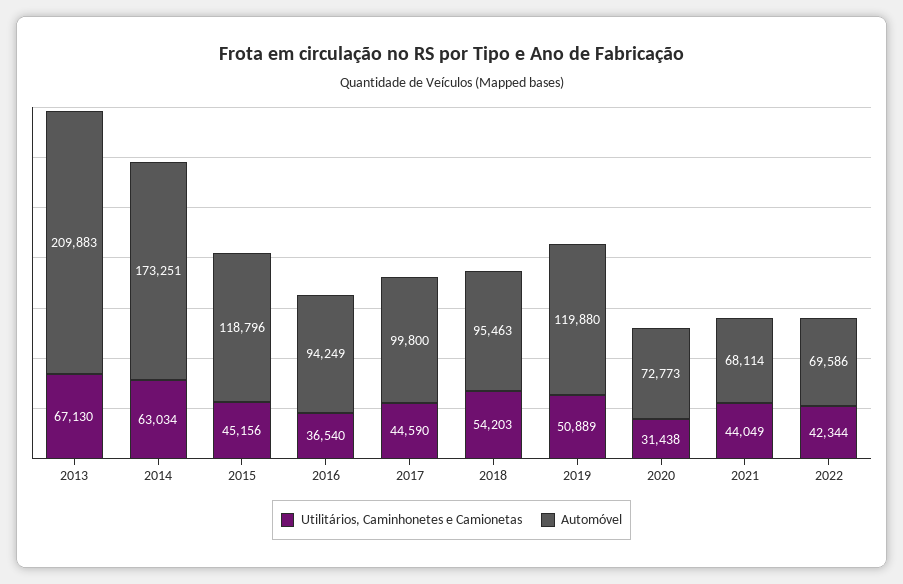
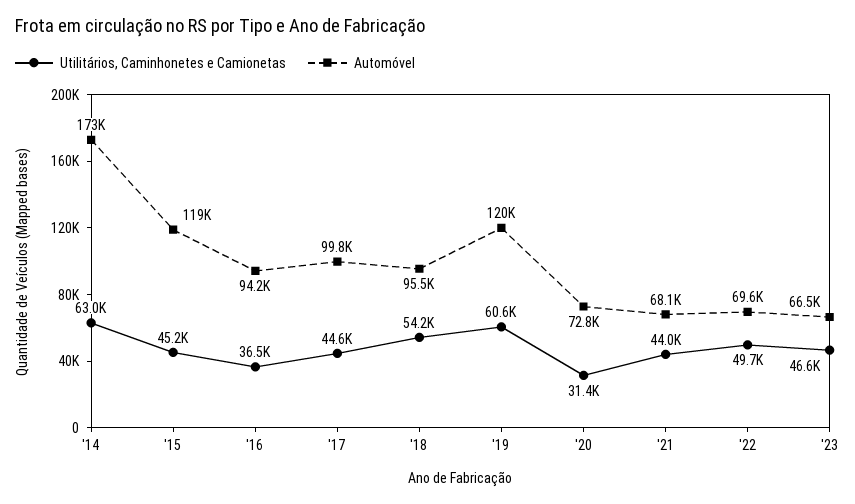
Utilitários, Caminhonetes e Camionetas, 2013: 67130 -> none
Automóvel, 2013: 209883 -> none
Utilitários, Caminhonetes e Camionetas, 2019: 50889 -> 60600
Utilitários, Caminhonetes e Camionetas, 2022: 42344 -> 49700
Utilitários, Caminhonetes e Camionetas, '23: none -> 46600
Automóvel, '23: none -> 66500

